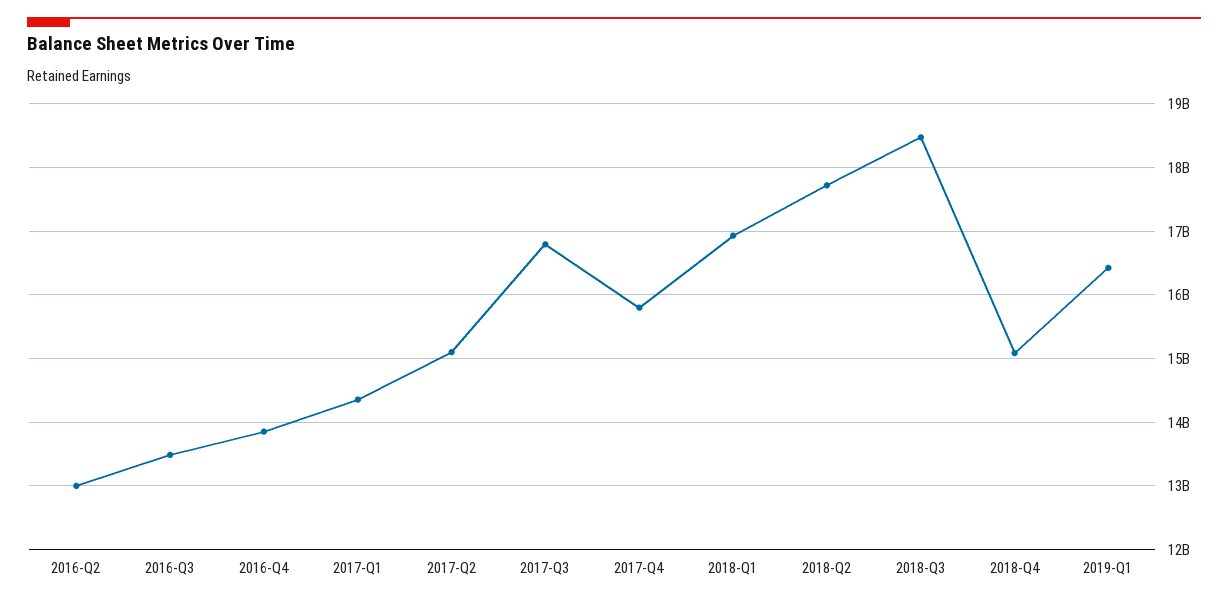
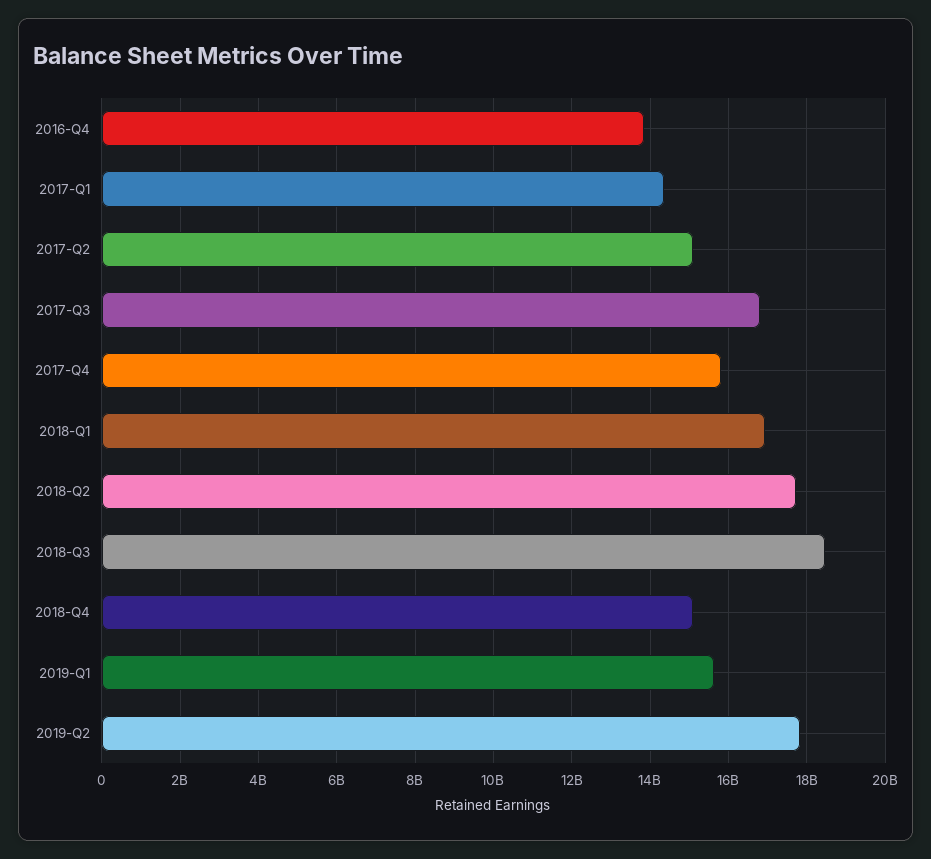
2016-Q2: 13000000000 -> none
2016-Q3: 13500000000 -> none
2019-Q1: 16400000000 -> 15600000000
2019-Q2: none -> 17800000000

